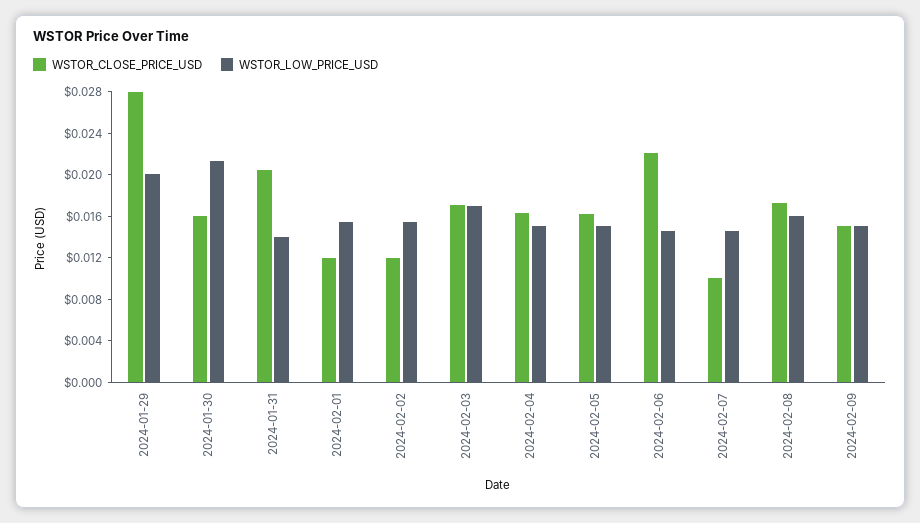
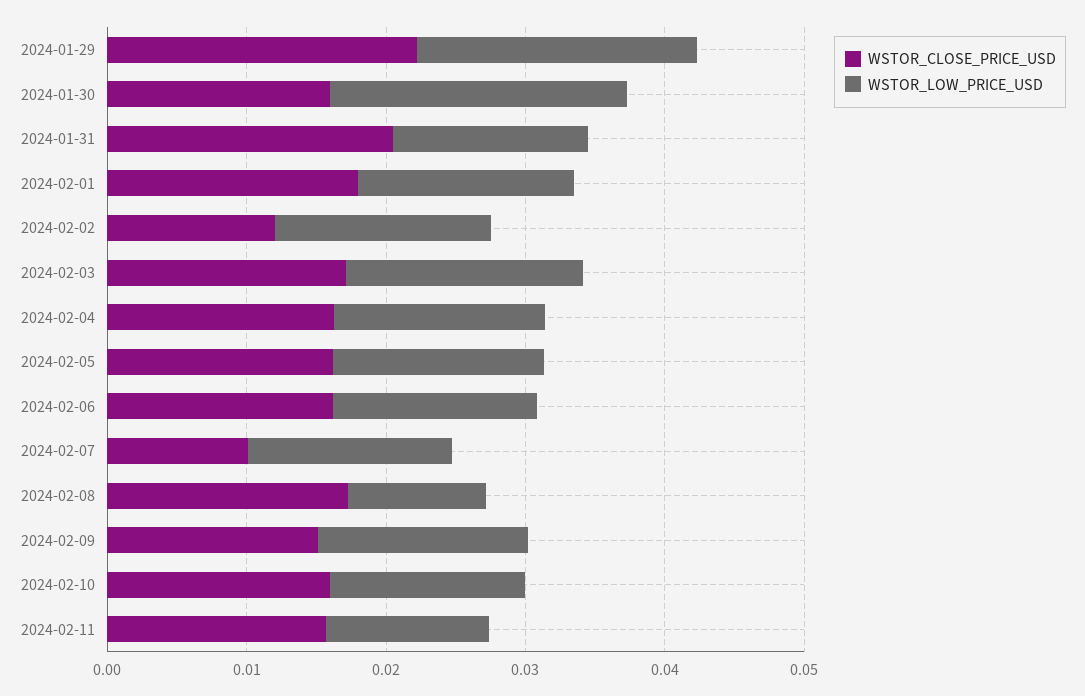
WSTOR_CLOSE_PRICE_USD, 2024-01-29: 0.028 -> 0.022
WSTOR_CLOSE_PRICE_USD, 2024-02-01: 0.012 -> 0.018
WSTOR_CLOSE_PRICE_USD, 2024-02-06: 0.022 -> 0.016
WSTOR_LOW_PRICE_USD, 2024-02-08: 0.016 -> 0.01
WSTOR_CLOSE_PRICE_USD, 2024-02-10: none -> 0.016
WSTOR_LOW_PRICE_USD, 2024-02-10: none -> 0.014
WSTOR_CLOSE_PRICE_USD, 2024-02-11: none -> 0.016
WSTOR_LOW_PRICE_USD, 2024-02-11: none -> 0.012

